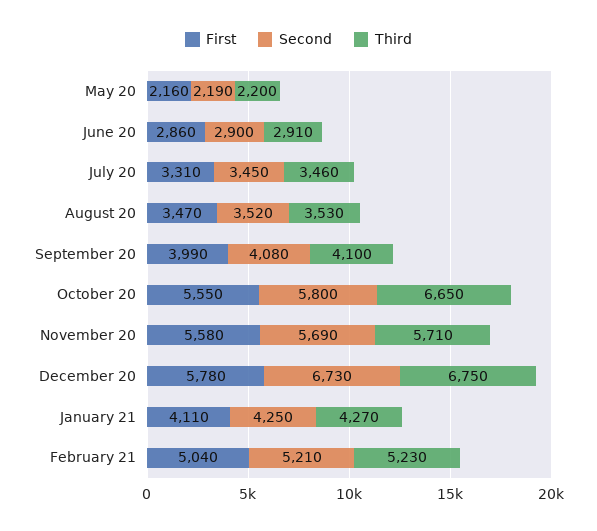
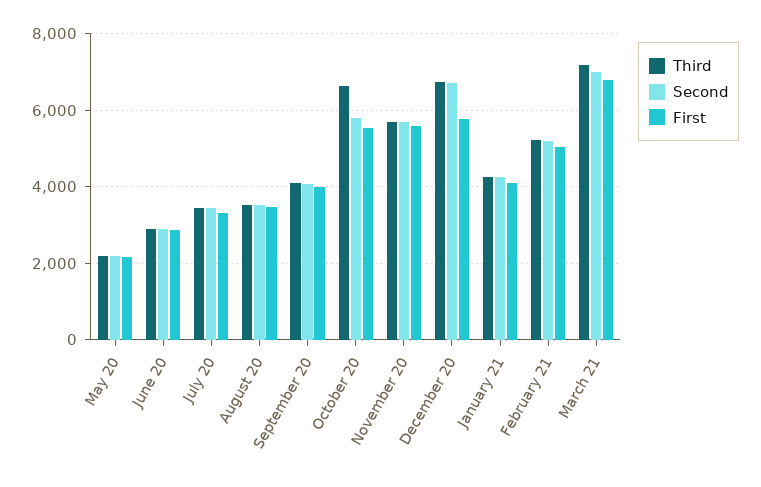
Third, March 21: none -> 7200
Second, March 21: none -> 7000
First, March 21: none -> 6800

